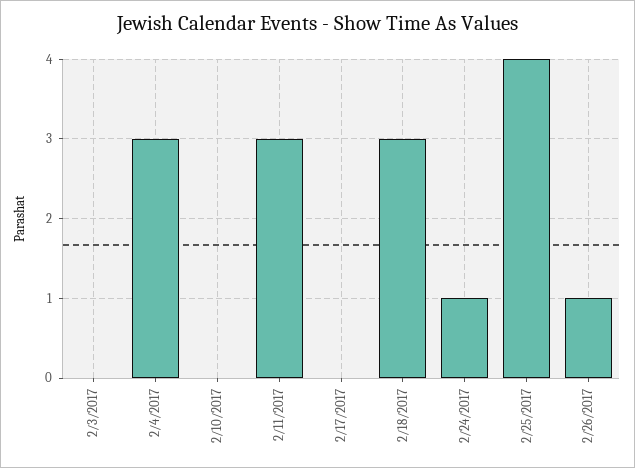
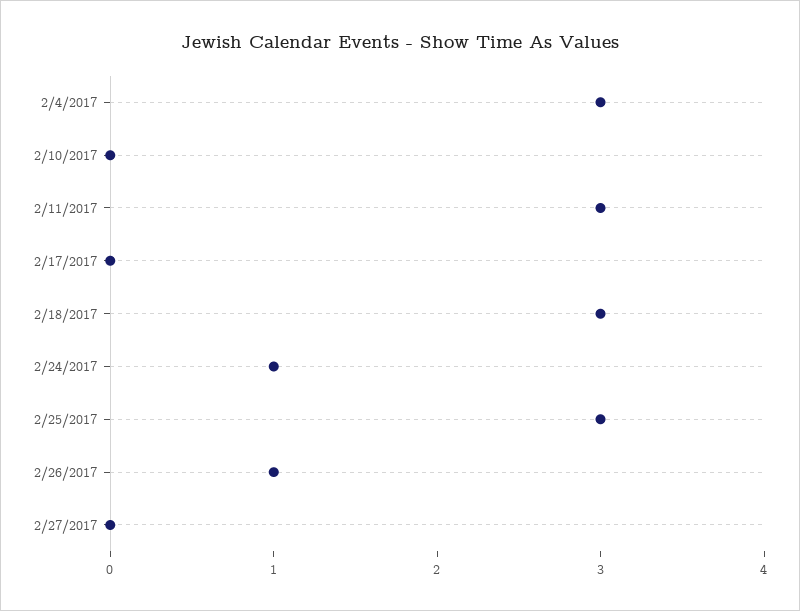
2/3/2017: 0 -> none
2/25/2017: 4 -> 3
2/27/2017: none -> 0

